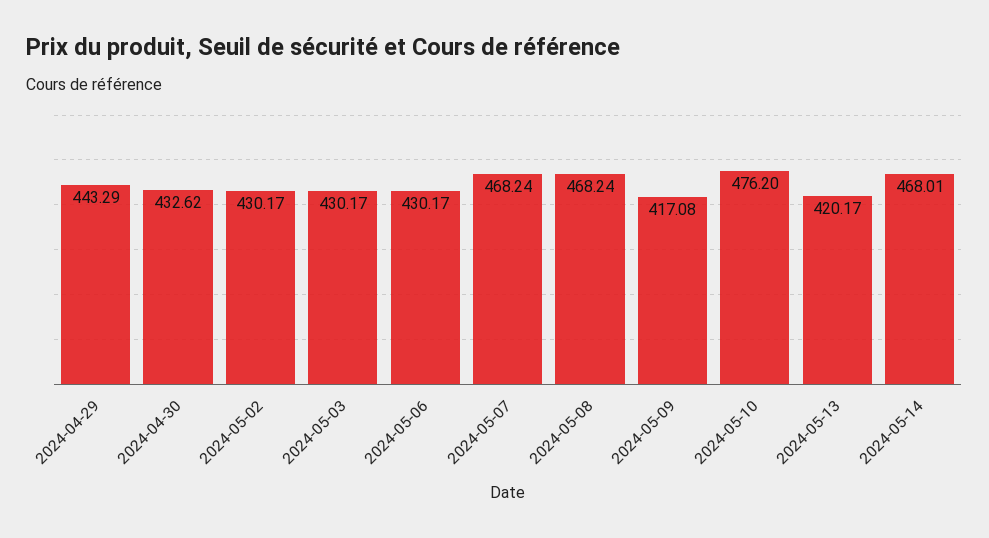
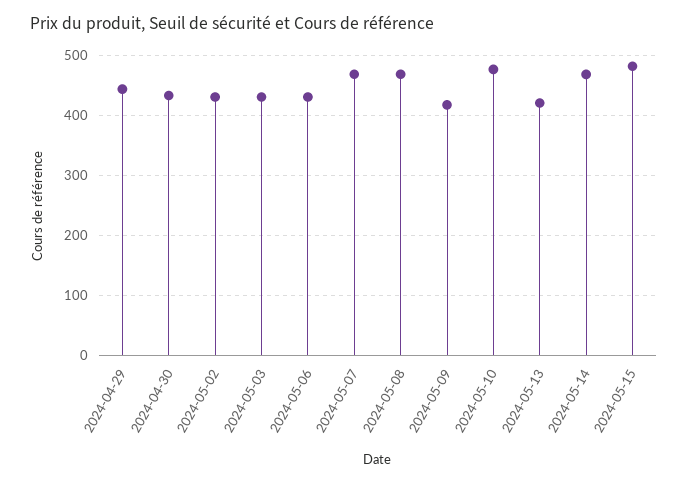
2024-05-15: none -> 480

